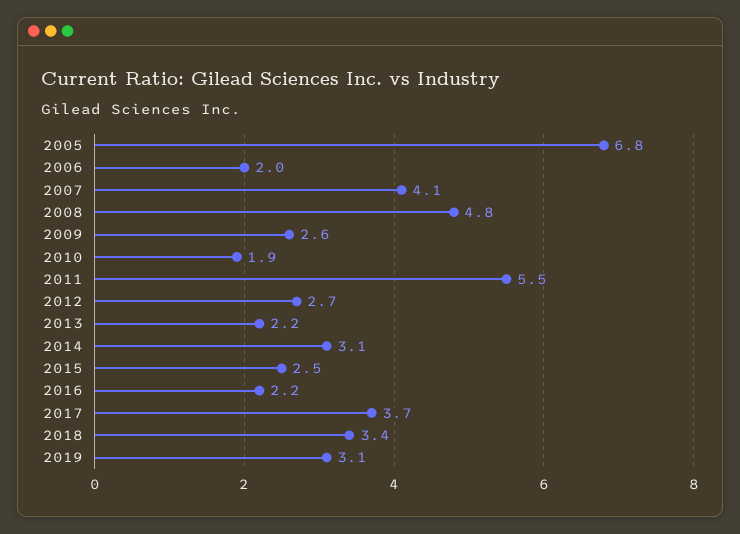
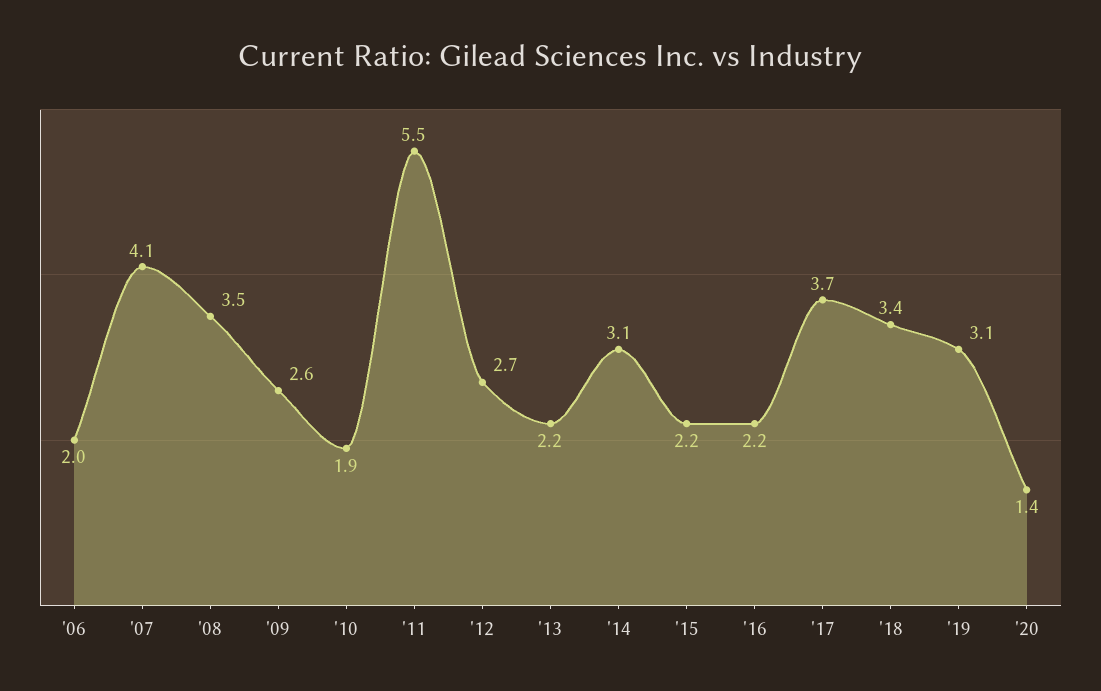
2005: 6.8 -> none
2008: 4.8 -> 3.5
2015: 2.5 -> 2.2
'20: none -> 1.4

